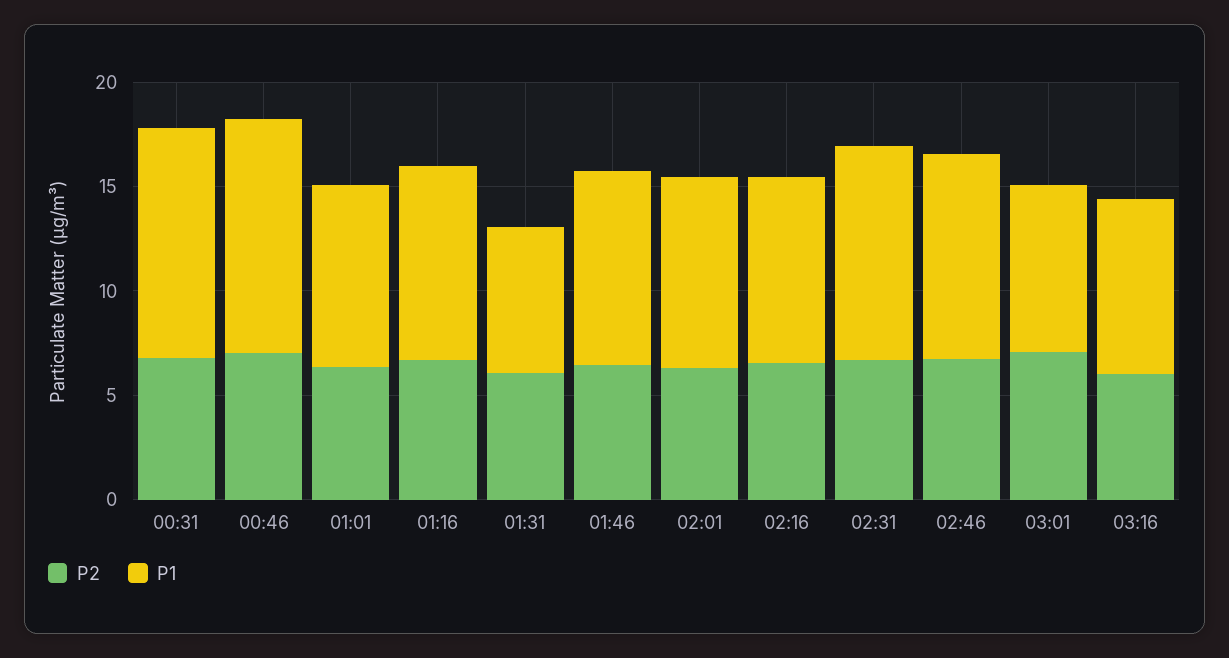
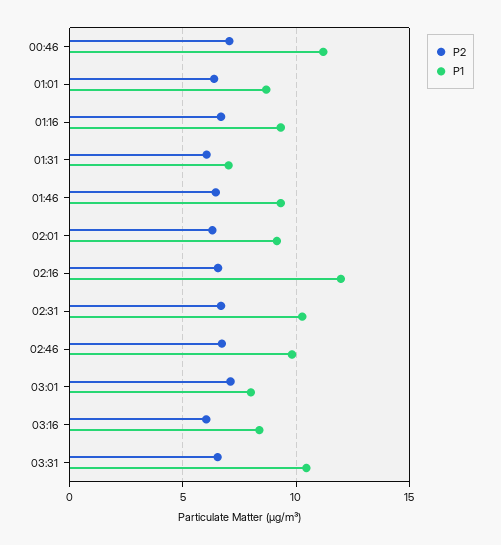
P2, 00:31: 7 -> none
P1, 00:31: 11 -> none
P1, 02:16: 9 -> 12
P2, 03:31: none -> 6.5
P1, 03:31: none -> 10.5

